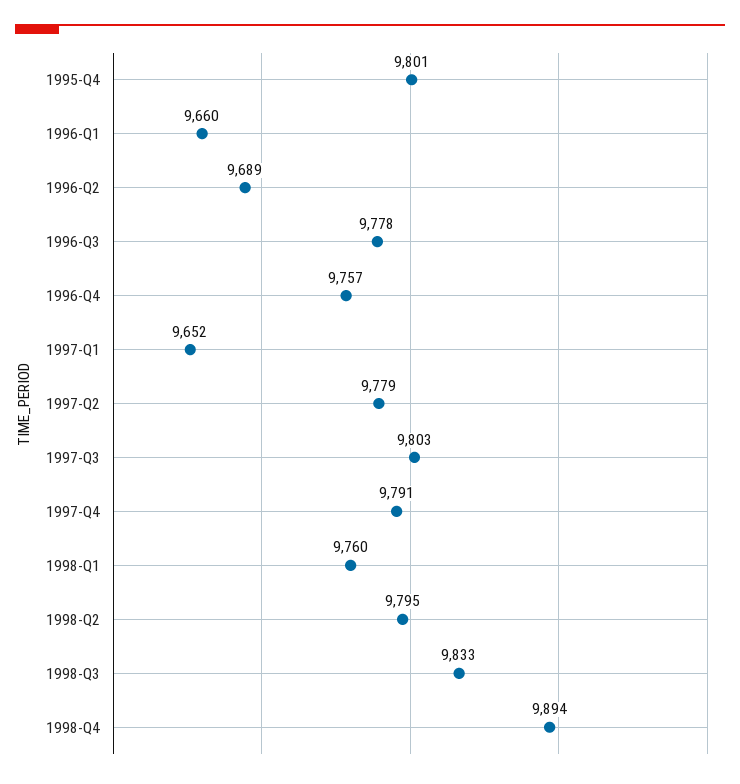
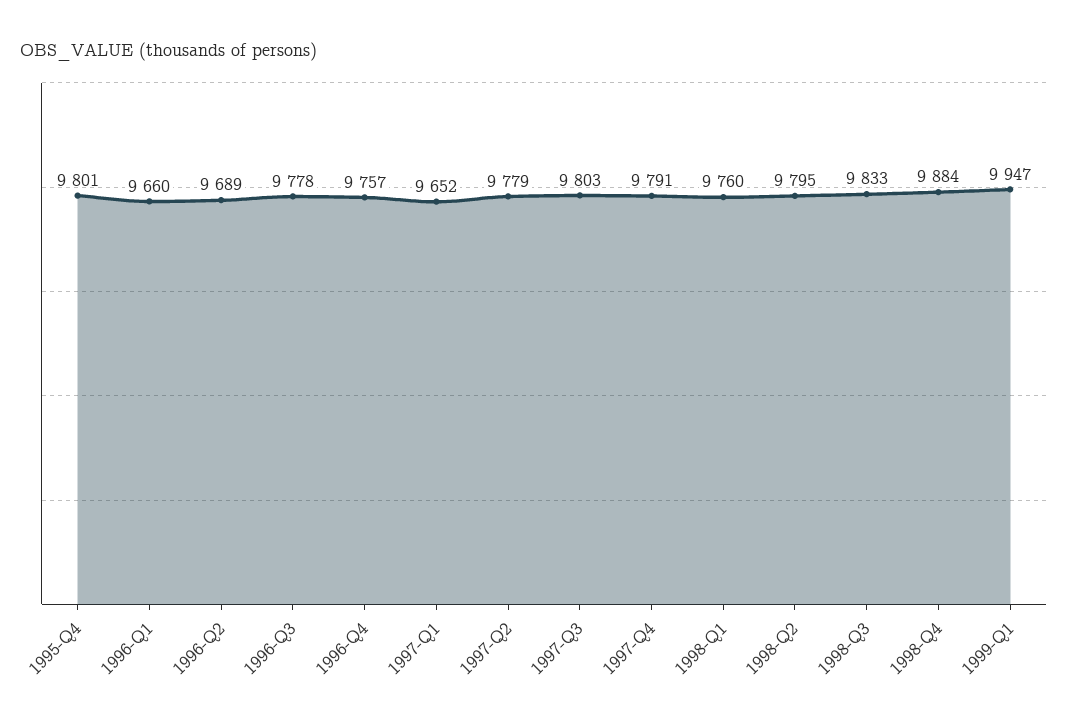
1998-Q4: 9894 -> 9884
1999-Q1: none -> 9947

